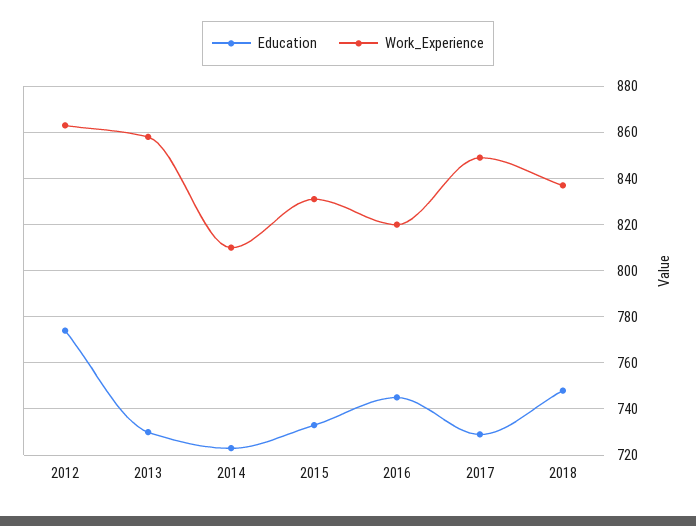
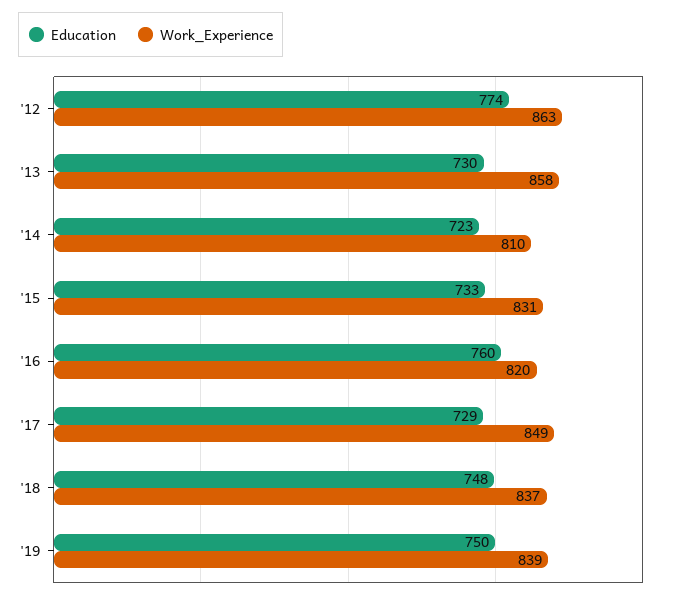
Education, 2016: 745 -> 760
Education, '19: none -> 750
Work_Experience, '19: none -> 839

